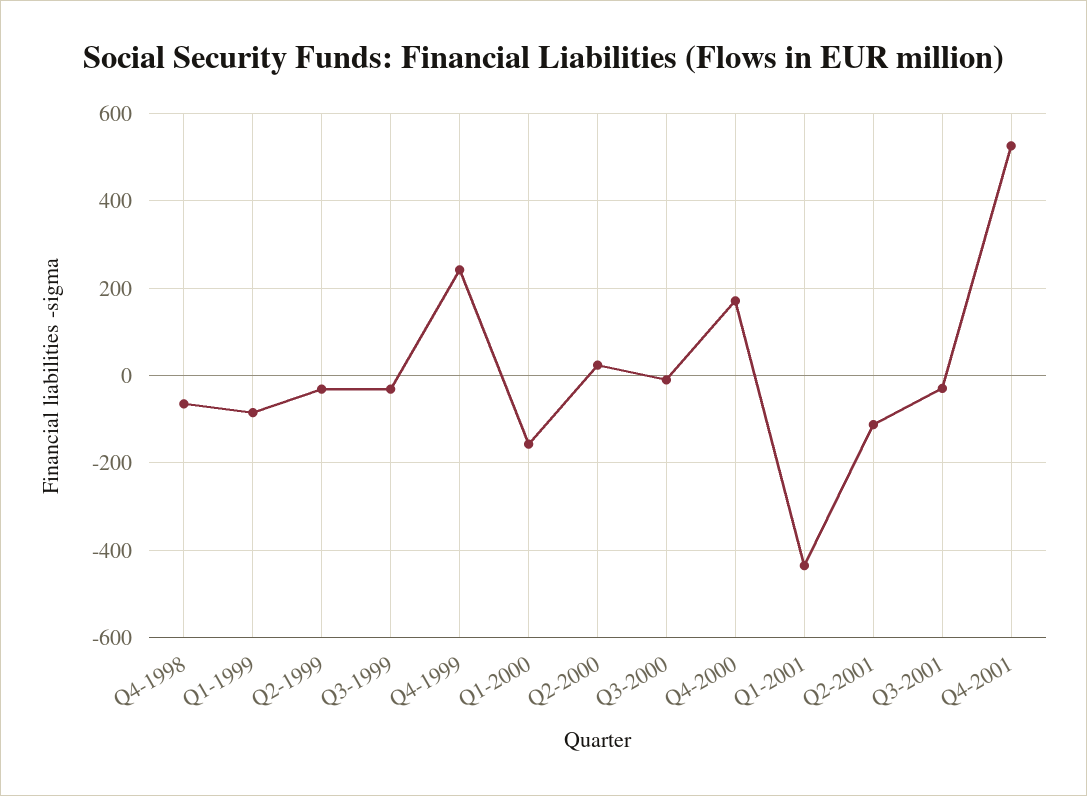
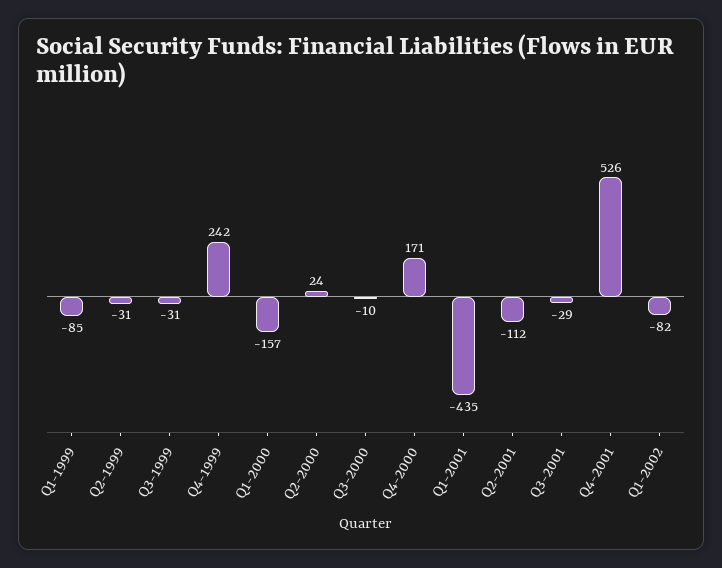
Q4-1998: -60 -> none
Q1-2002: none -> -82

